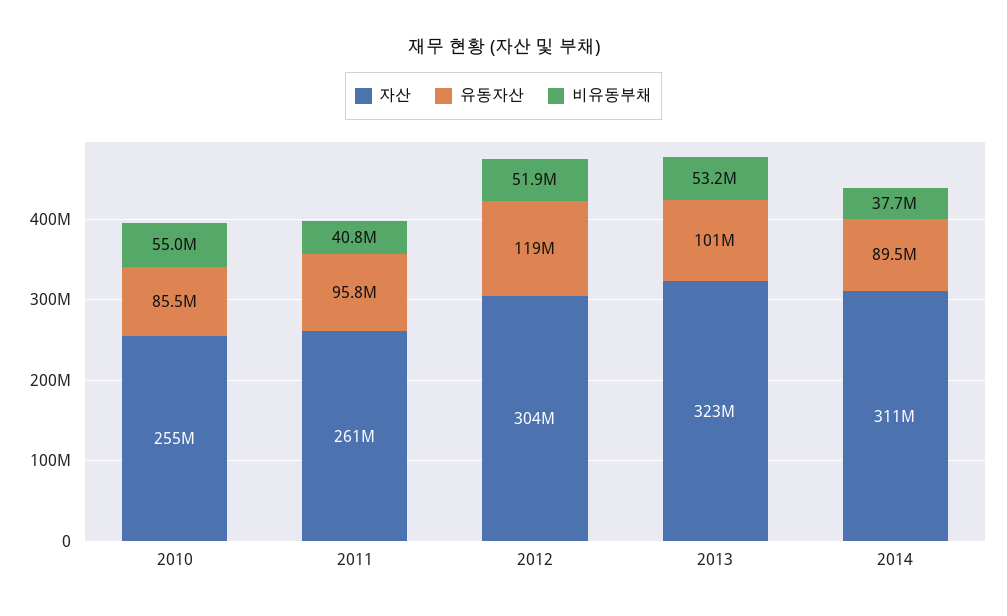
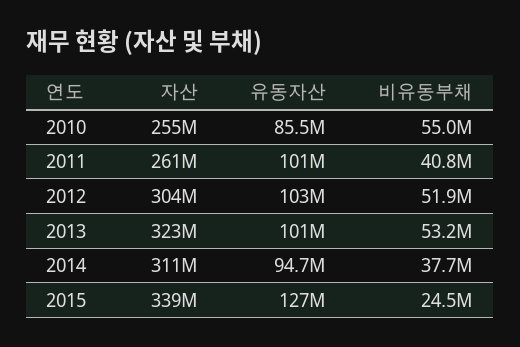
유동자산, 2011: 95800000 -> 101000000
유동자산, 2012: 119000000 -> 103000000
유동자산, 2014: 89500000 -> 94700000
자산, 2015: none -> 339000000
유동자산, 2015: none -> 127000000
비유동부채, 2015: none -> 24500000

